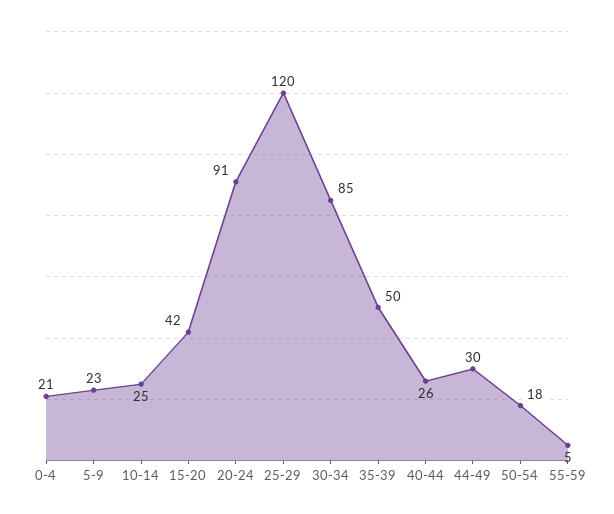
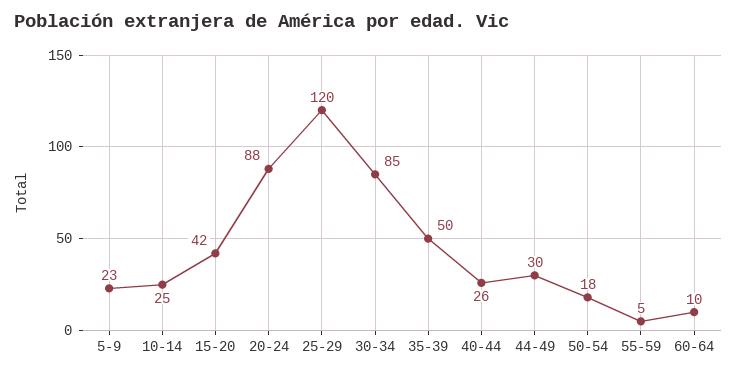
0-4: 21 -> none
20-24: 91 -> 88
60-64: none -> 10

